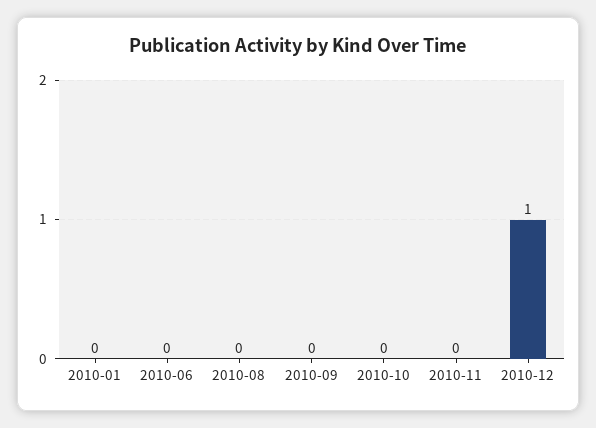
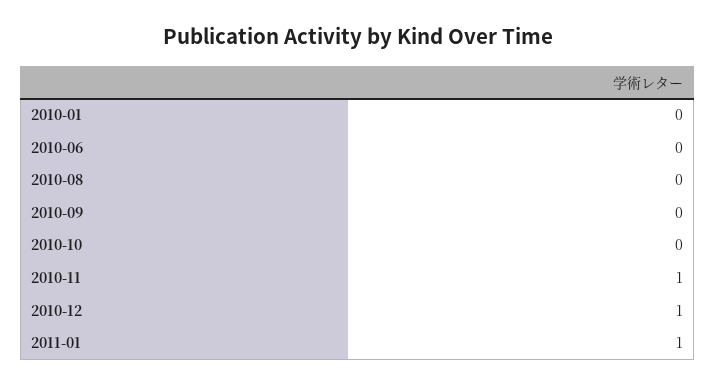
2010-11: 0 -> 1
2011-01: none -> 1

